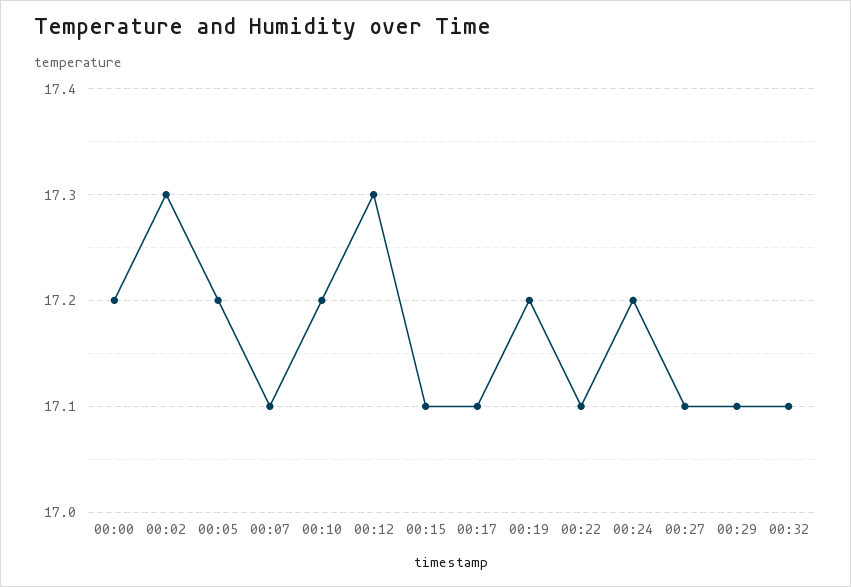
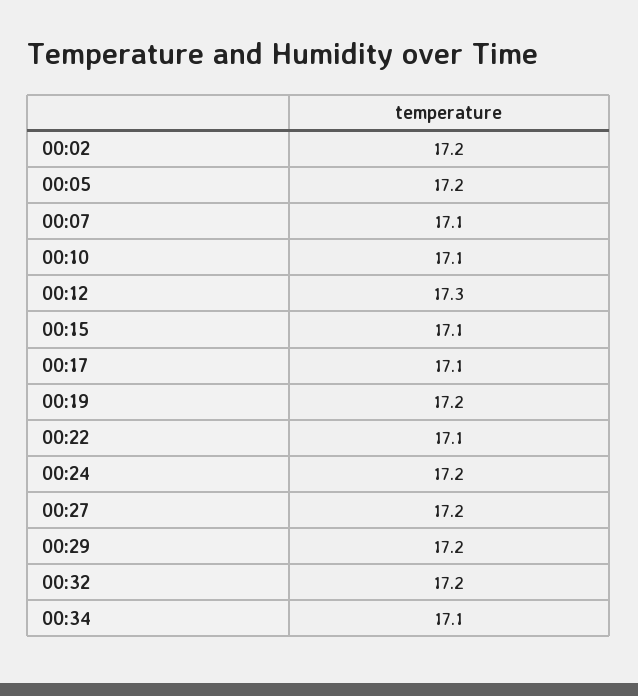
00:00: 17.2 -> none
00:02: 17.3 -> 17.2
00:10: 17.2 -> 17.1
00:27: 17.1 -> 17.2
00:29: 17.1 -> 17.2
00:32: 17.1 -> 17.2
00:34: none -> 17.1

